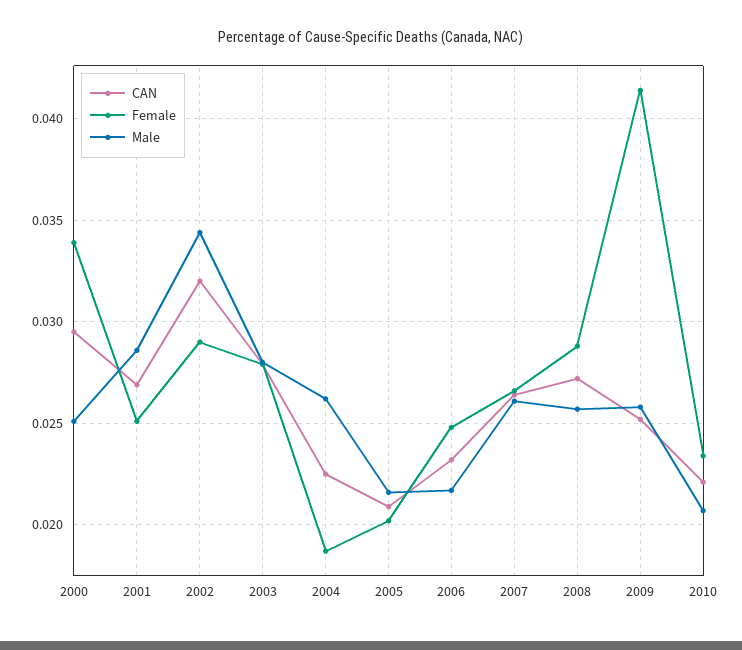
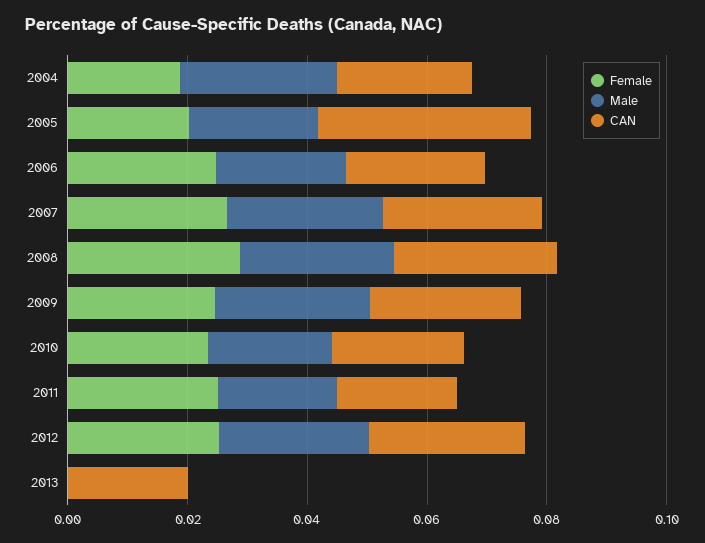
CAN, 2000: 0.0295 -> none
Female, 2000: 0.034 -> none
Male, 2000: 0.025 -> none
CAN, 2001: 0.027 -> none
Female, 2001: 0.025 -> none
Male, 2001: 0.0285 -> none
CAN, 2002: 0.032 -> none
Female, 2002: 0.029 -> none
Male, 2002: 0.0345 -> none
CAN, 2003: 0.028 -> none
Female, 2003: 0.028 -> none
Male, 2003: 0.028 -> none
CAN, 2005: 0.021 -> 0.035
Female, 2009: 0.0415 -> 0.025
Female, 2011: none -> 0.025
Male, 2011: none -> 0.02
CAN, 2011: none -> 0.02
Female, 2012: none -> 0.025
Male, 2012: none -> 0.025
CAN, 2012: none -> 0.025
Female, 2013: none -> 0
Male, 2013: none -> 0
CAN, 2013: none -> 0.02

